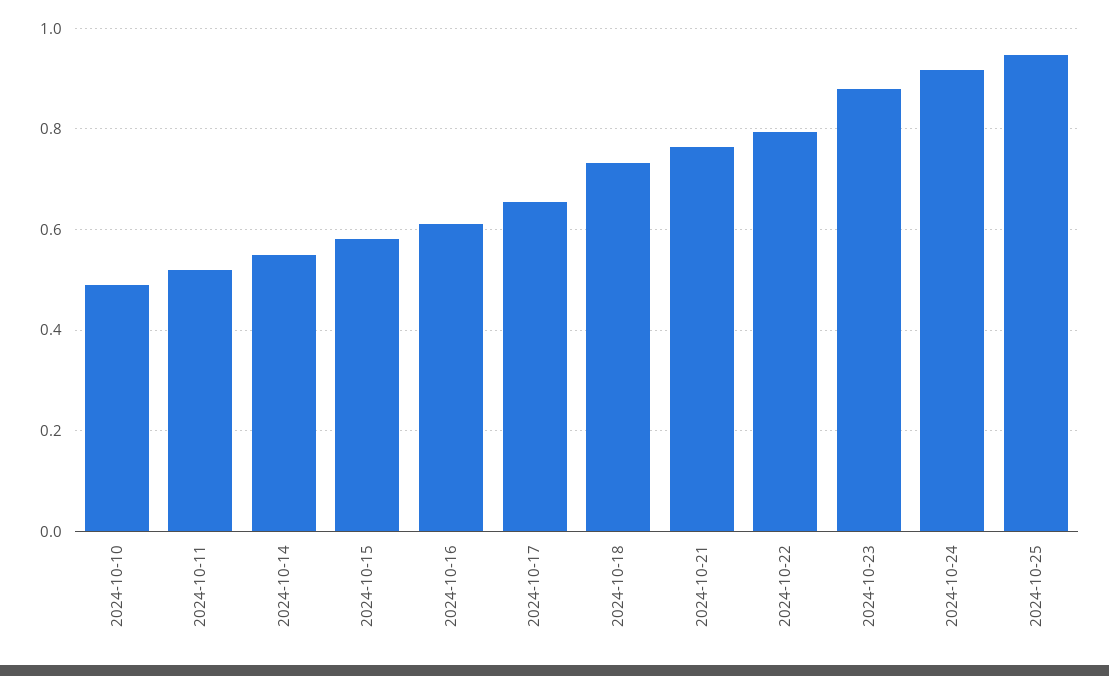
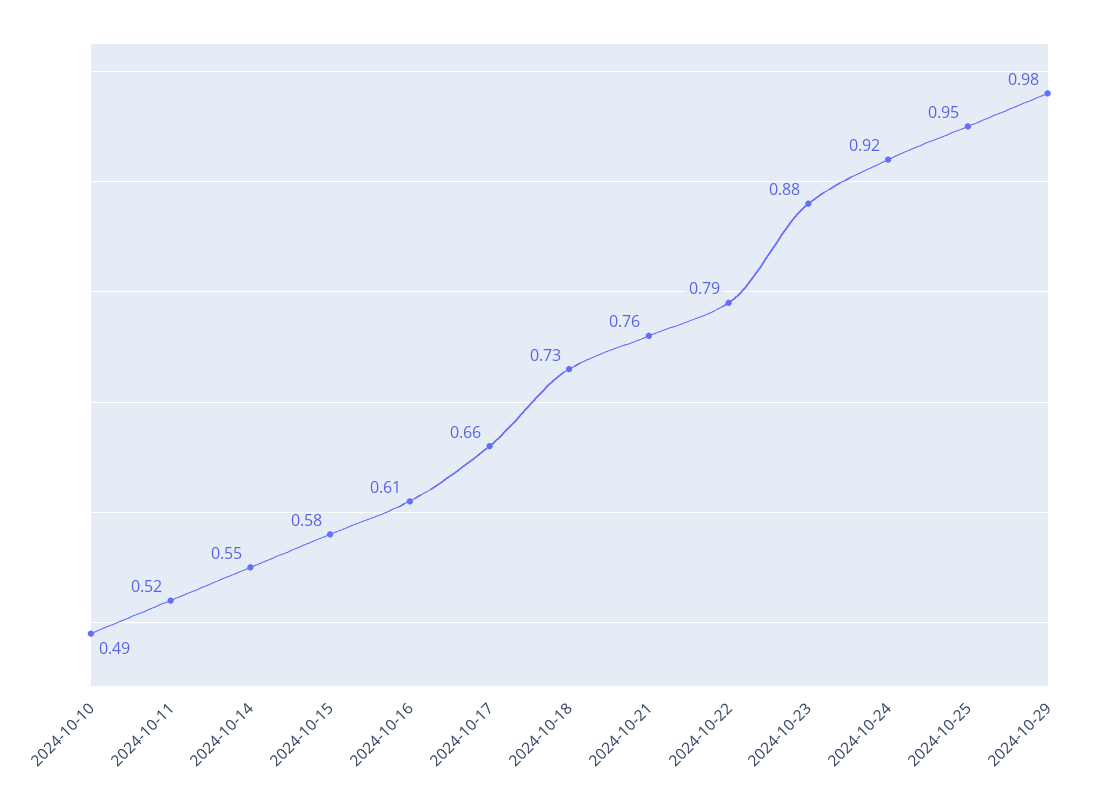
2024-10-29: none -> 0.98

